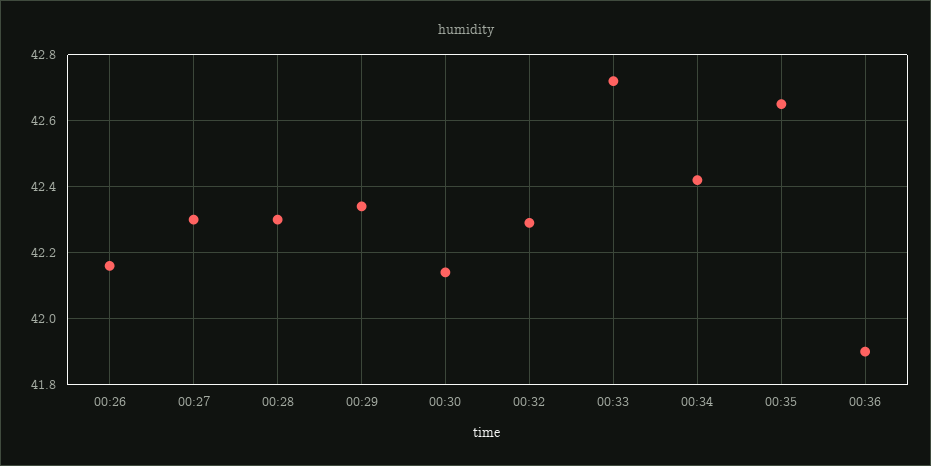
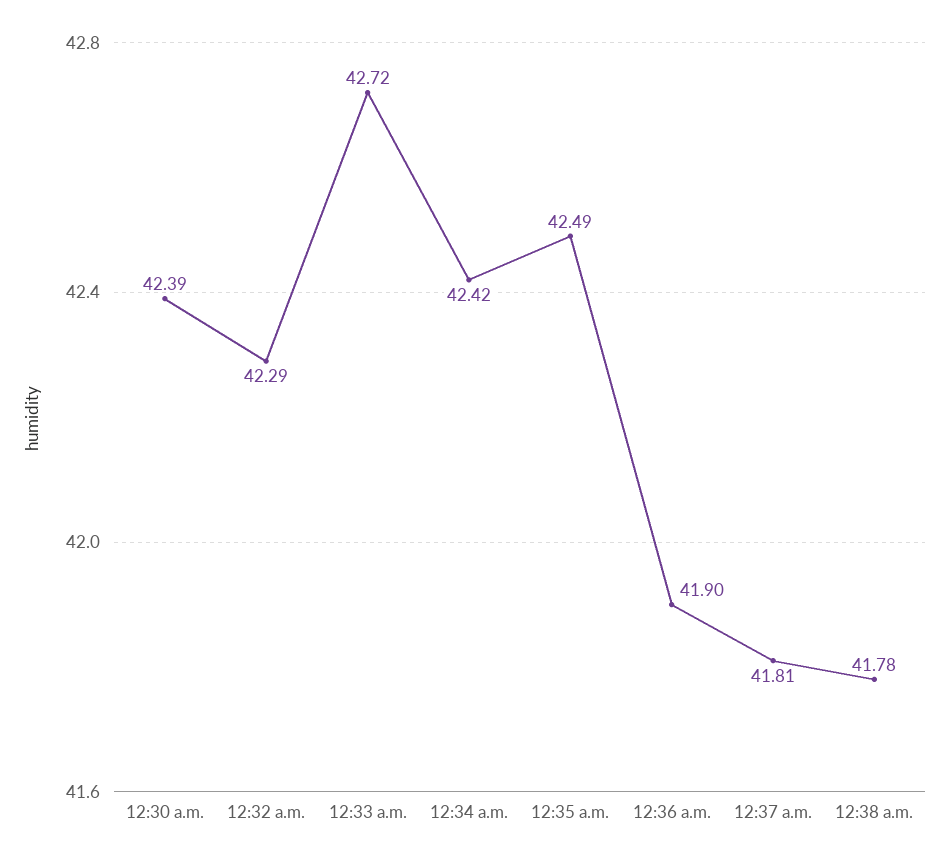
00:26: 42.15 -> none
00:27: 42.3 -> none
00:28: 42.3 -> none
00:29: 42.35 -> none
00:30: 42.15 -> 42.39
00:35: 42.65 -> 42.49
12:37 a.m.: none -> 41.81
12:38 a.m.: none -> 41.78

